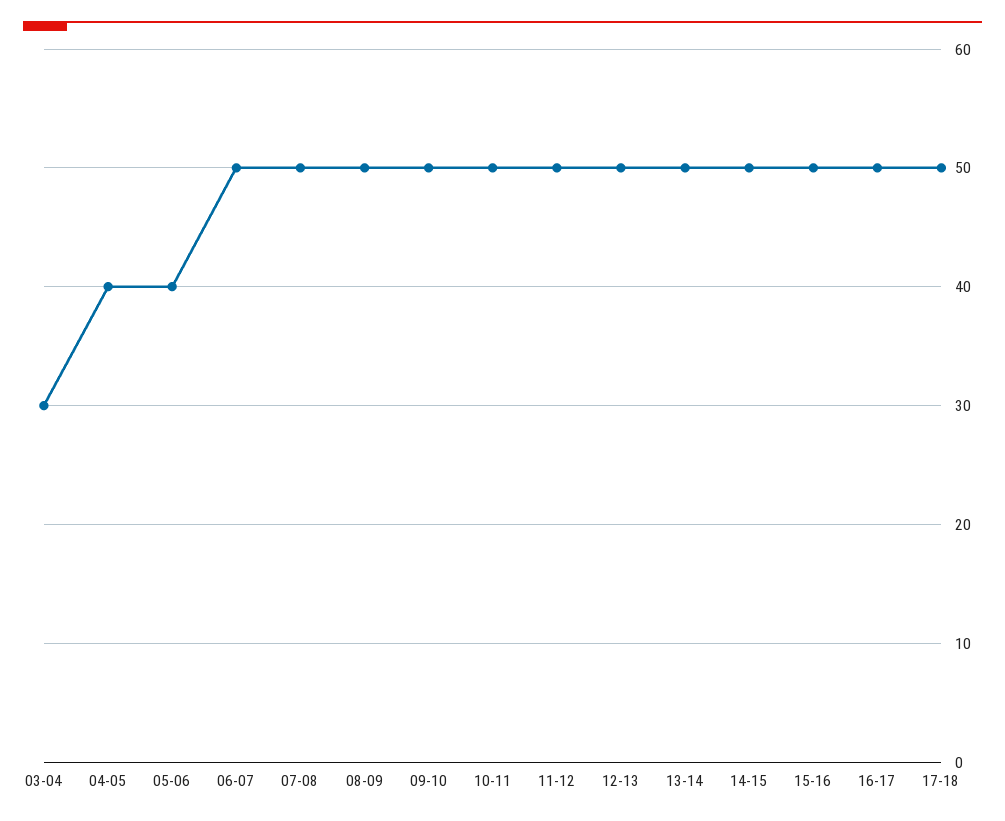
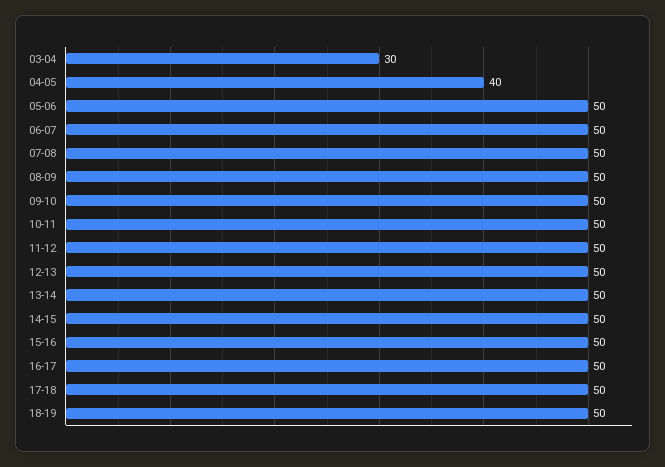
05-06: 40 -> 50
18-19: none -> 50

